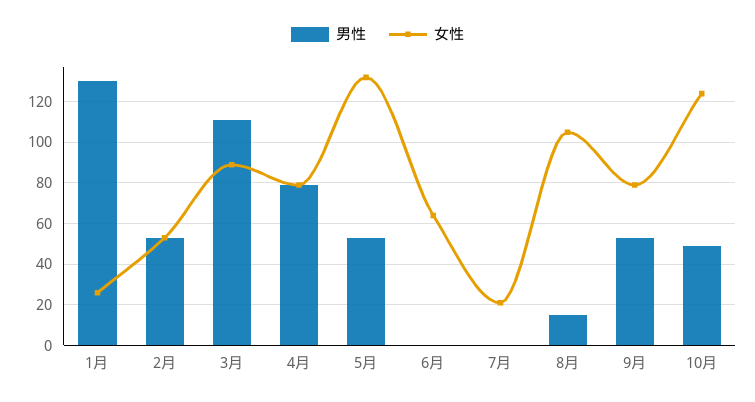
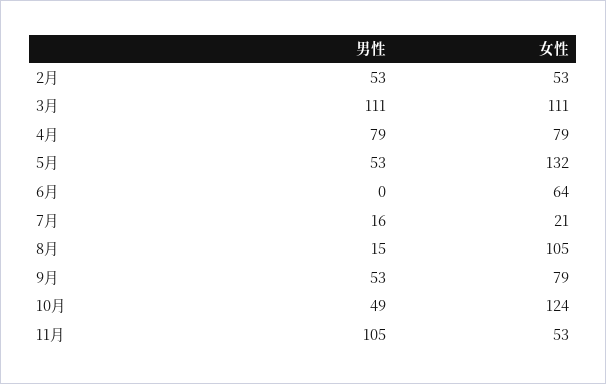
男性, 1月: 130 -> none
女性, 1月: 25 -> none
女性, 3月: 90 -> 111
男性, 7月: 0 -> 16
男性, 11月: none -> 105
女性, 11月: none -> 53

